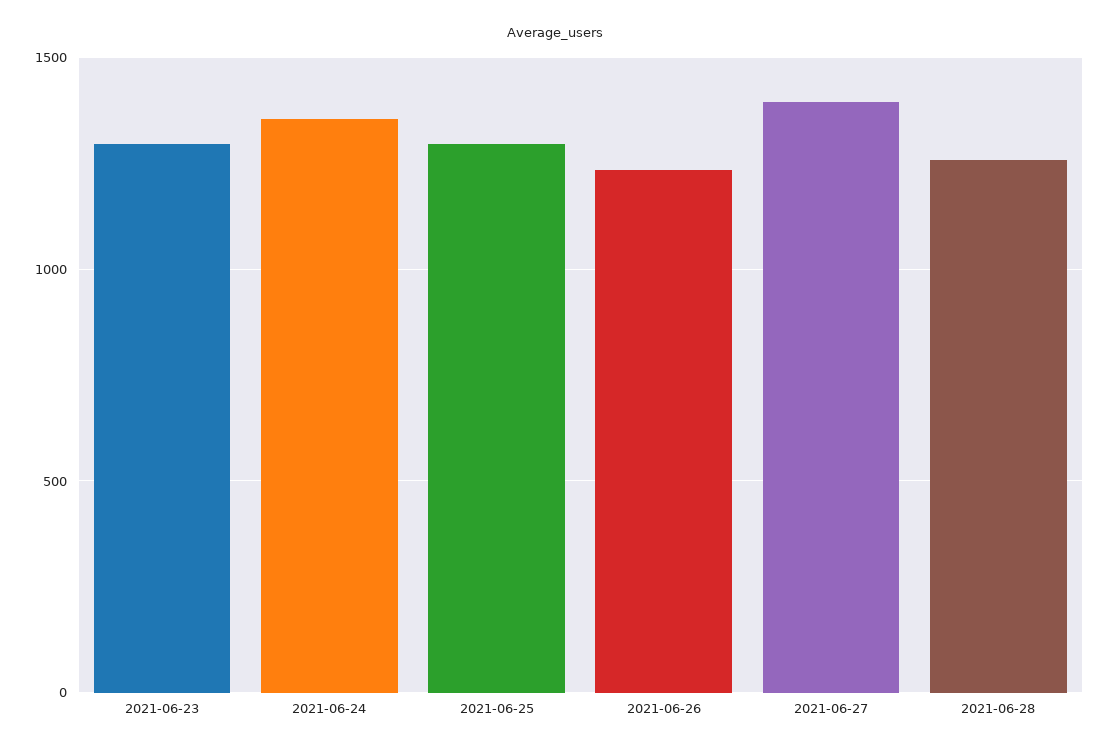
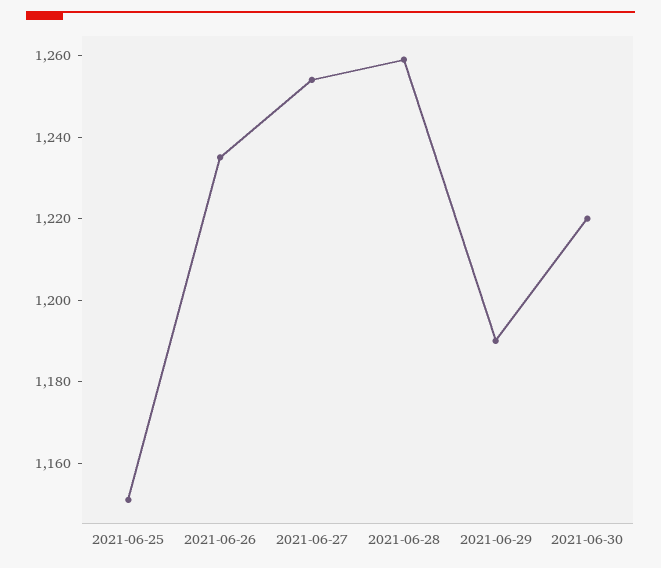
2021-06-23: 1300 -> none
2021-06-24: 1350 -> none
2021-06-25: 1300 -> 1150
2021-06-27: 1400 -> 1255
2021-06-29: none -> 1190
2021-06-30: none -> 1220

